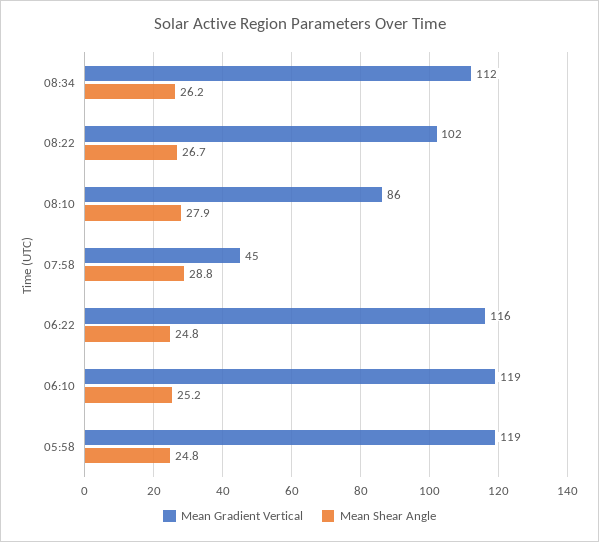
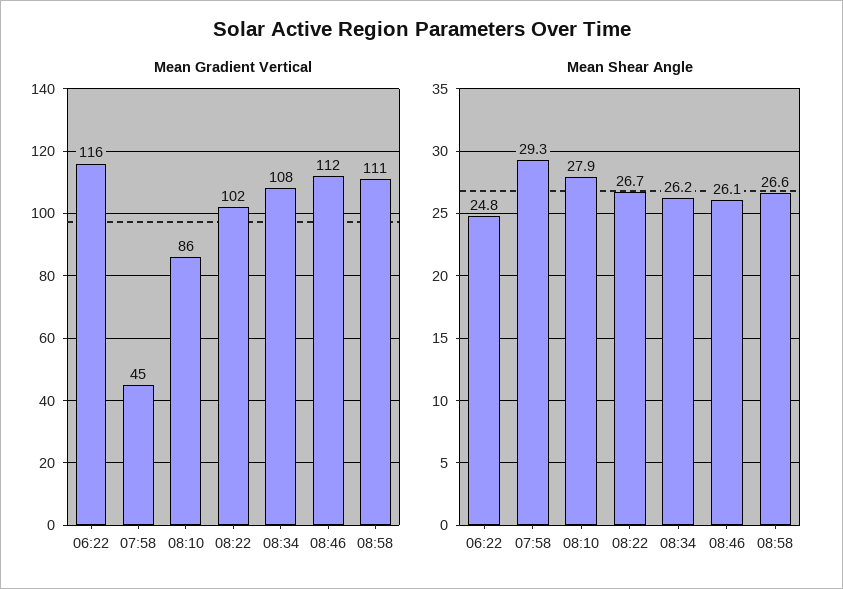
Mean Gradient Vertical, 08:34: 112 -> 108
Mean Shear Angle, 07:58: 28.8 -> 29.3
Mean Gradient Vertical, 06:10: 119 -> none
Mean Shear Angle, 06:10: 25.2 -> none
Mean Gradient Vertical, 05:58: 119 -> none
Mean Shear Angle, 05:58: 24.8 -> none
Mean Gradient Vertical, 08:46: none -> 112
Mean Gradient Vertical, 08:58: none -> 111
Mean Shear Angle, 08:46: none -> 26.1
Mean Shear Angle, 08:58: none -> 26.6

